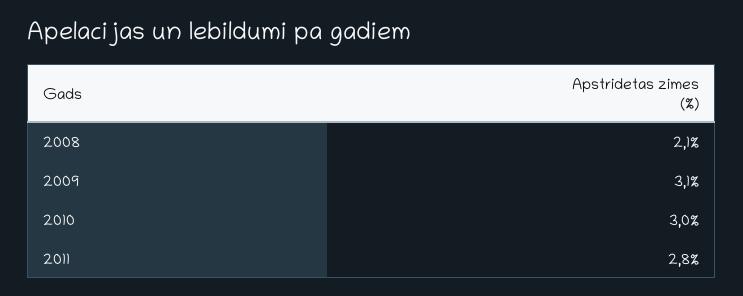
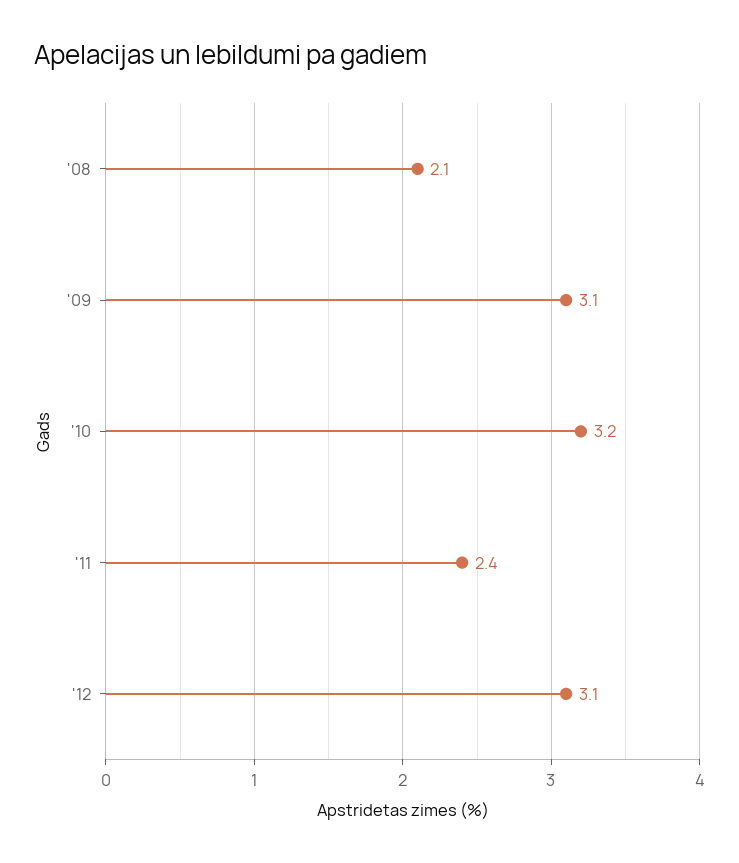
2010: 3 -> 3.2
2011: 2.8 -> 2.4
'12: none -> 3.1

